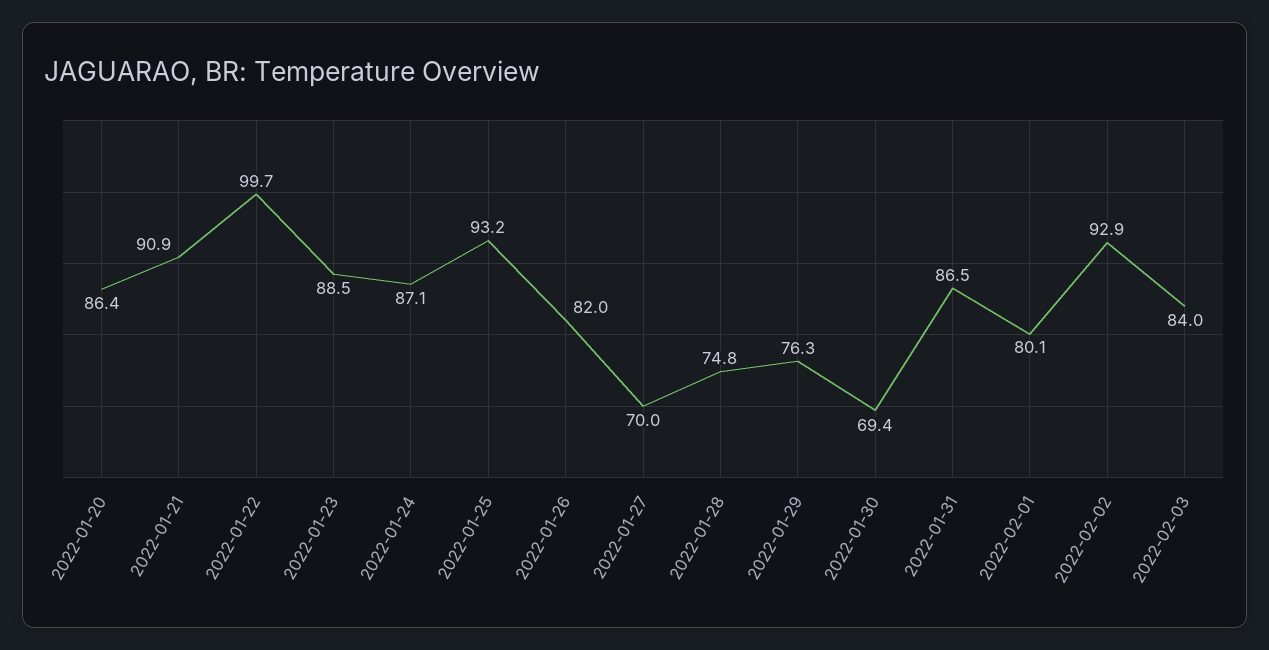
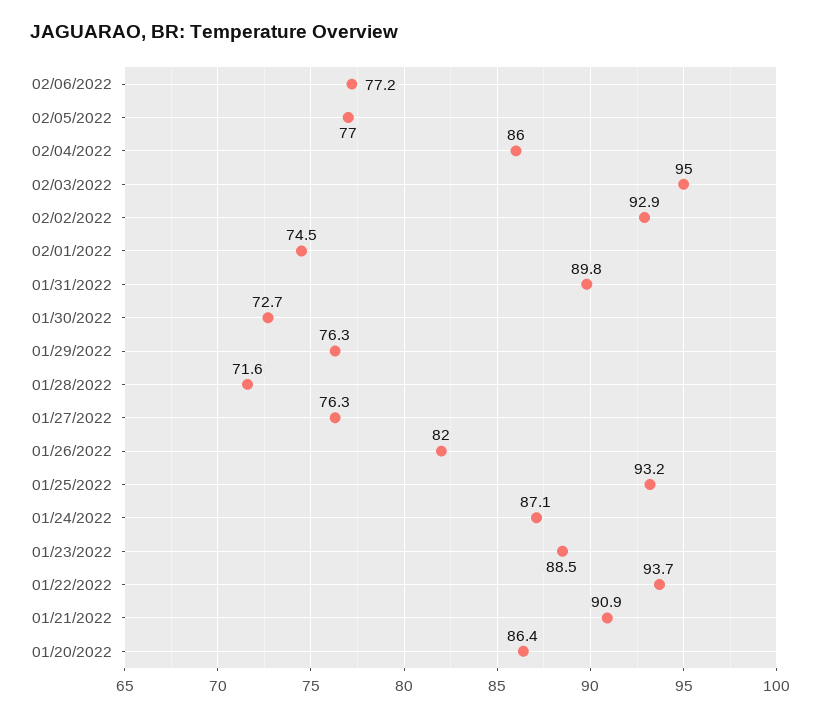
2022-01-22: 99.7 -> 93.7
2022-01-27: 70 -> 76.3
2022-01-28: 74.8 -> 71.6
2022-01-30: 69.4 -> 72.7
2022-01-31: 86.5 -> 89.8
2022-02-01: 80.1 -> 74.5
2022-02-03: 84 -> 95
02/06/2022: none -> 77.2
02/05/2022: none -> 77
02/04/2022: none -> 86

